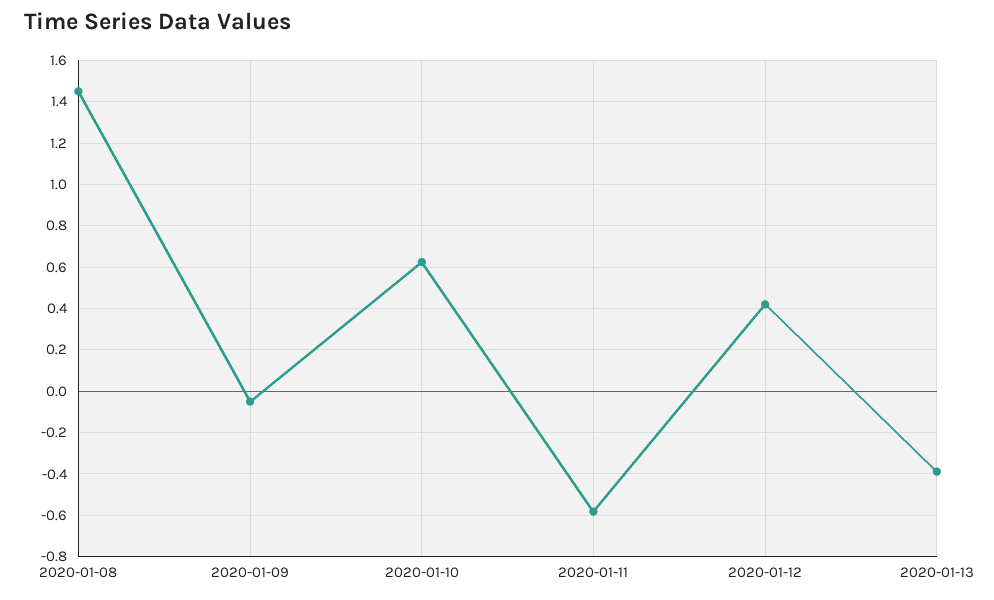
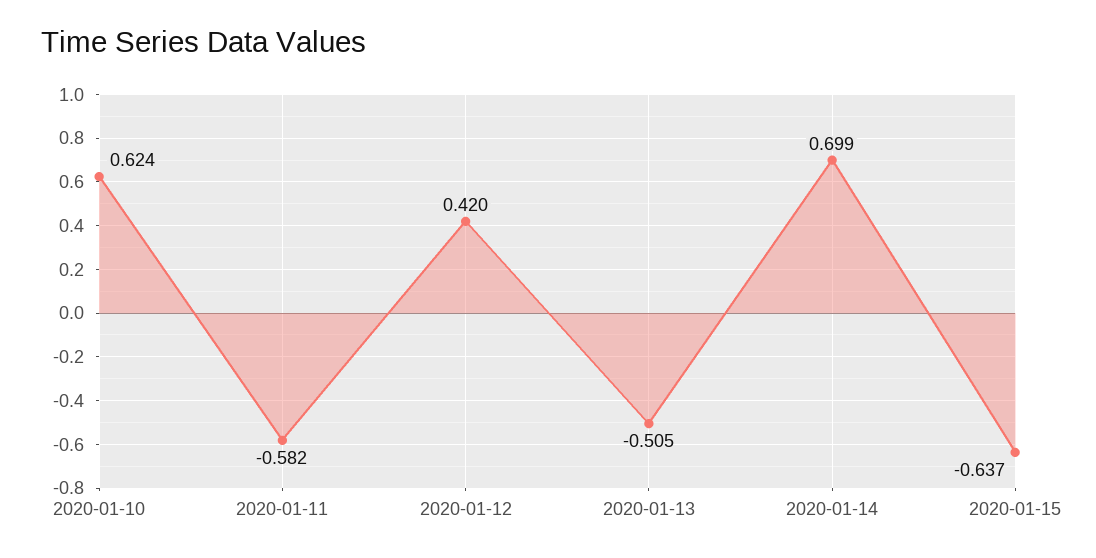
2020-01-08: 1.45 -> none
2020-01-09: -0.05 -> none
2020-01-13: -0.4 -> -0.505
2020-01-14: none -> 0.699
2020-01-15: none -> -0.637

